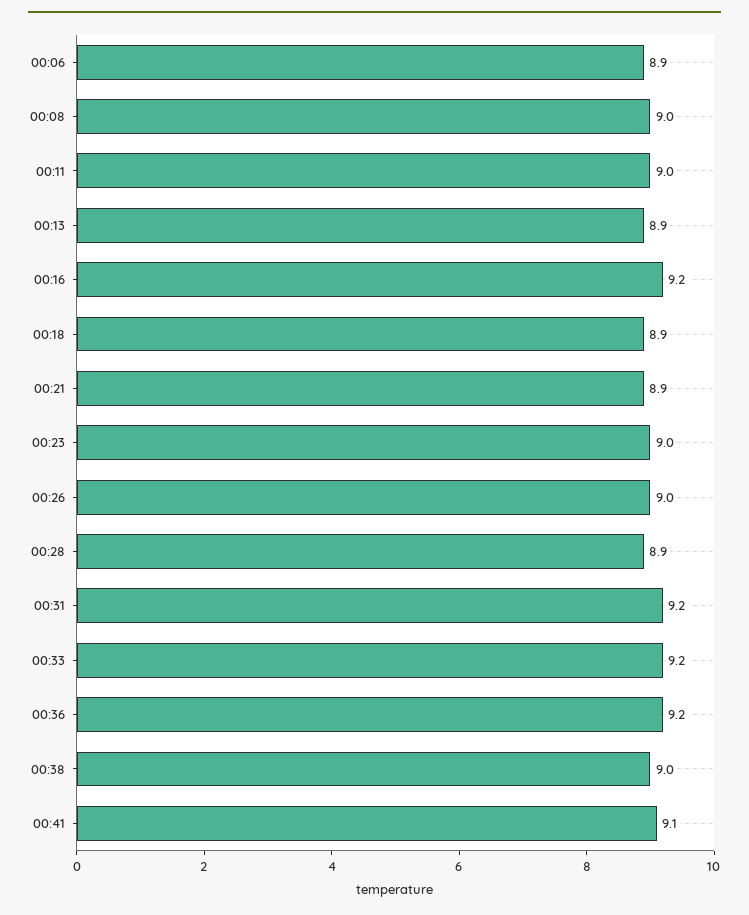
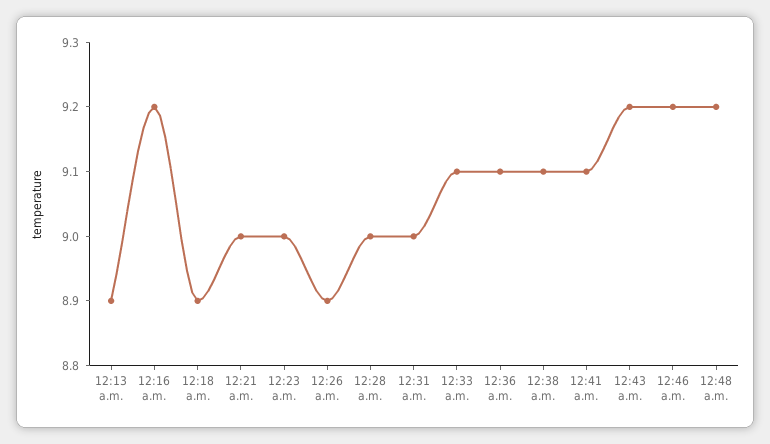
00:06: 8.9 -> none
00:08: 9 -> none
00:11: 9 -> none
00:21: 8.9 -> 9
00:26: 9 -> 8.9
00:28: 8.9 -> 9
00:31: 9.2 -> 9
00:33: 9.2 -> 9.1
00:36: 9.2 -> 9.1
00:38: 9 -> 9.1
12:43 a.m.: none -> 9.2
12:46 a.m.: none -> 9.2
12:48 a.m.: none -> 9.2

